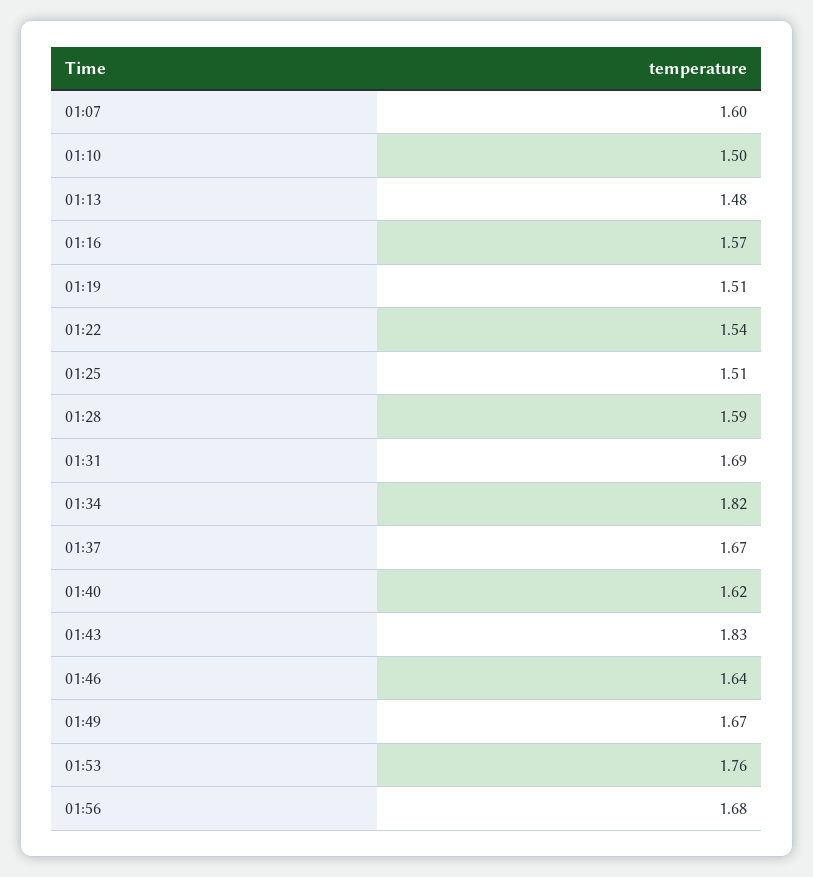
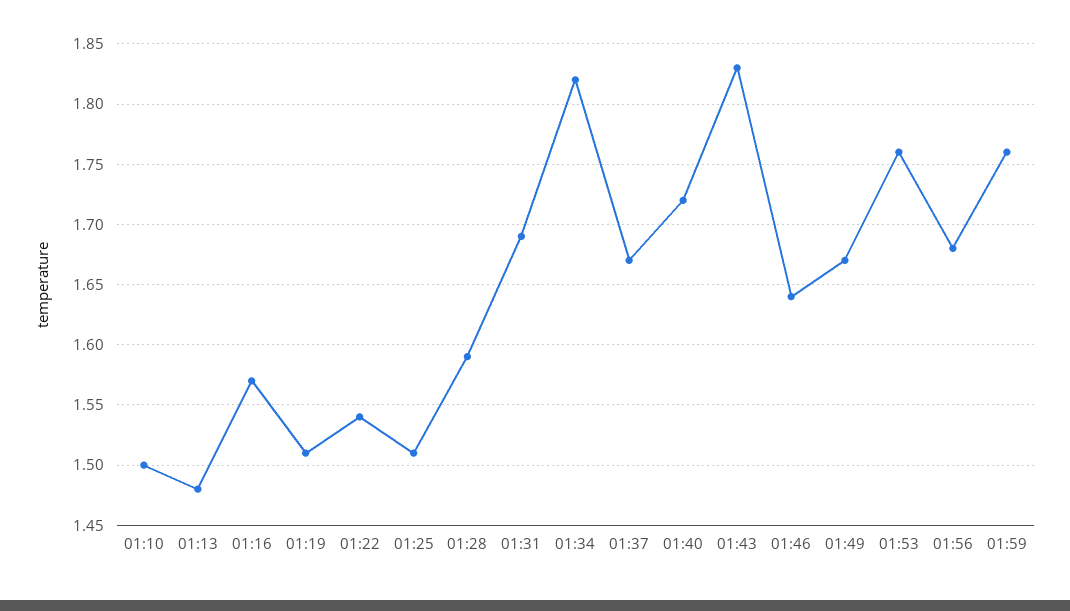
01:07: 1.6 -> none
01:40: 1.62 -> 1.72
01:59: none -> 1.76

